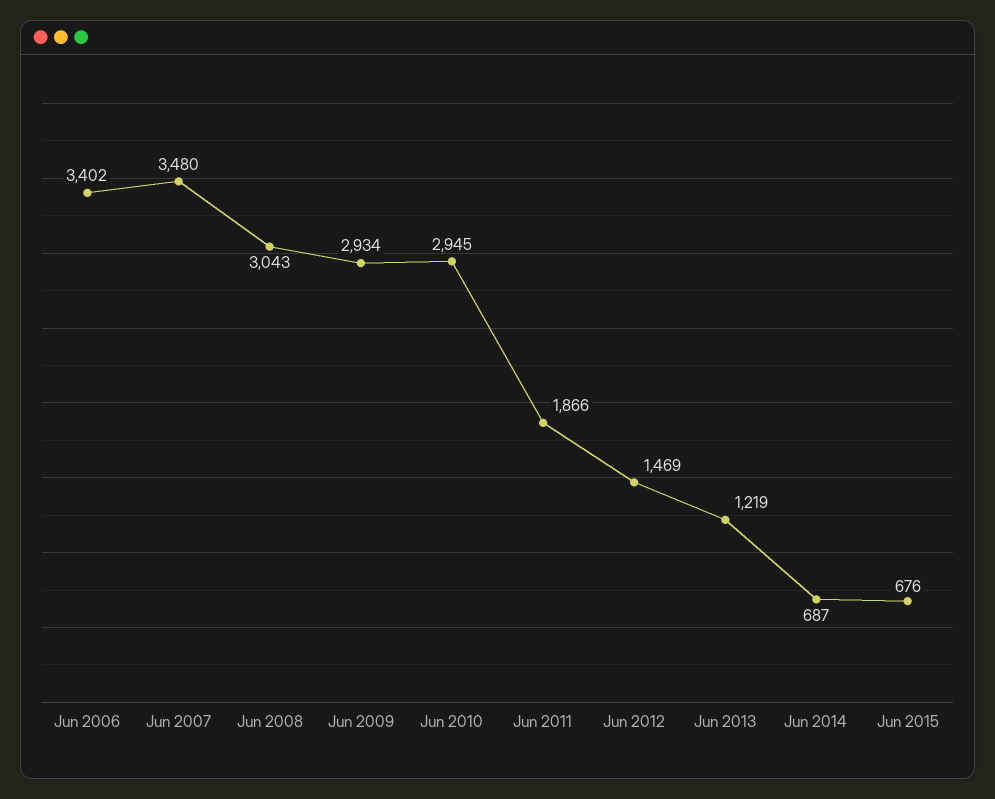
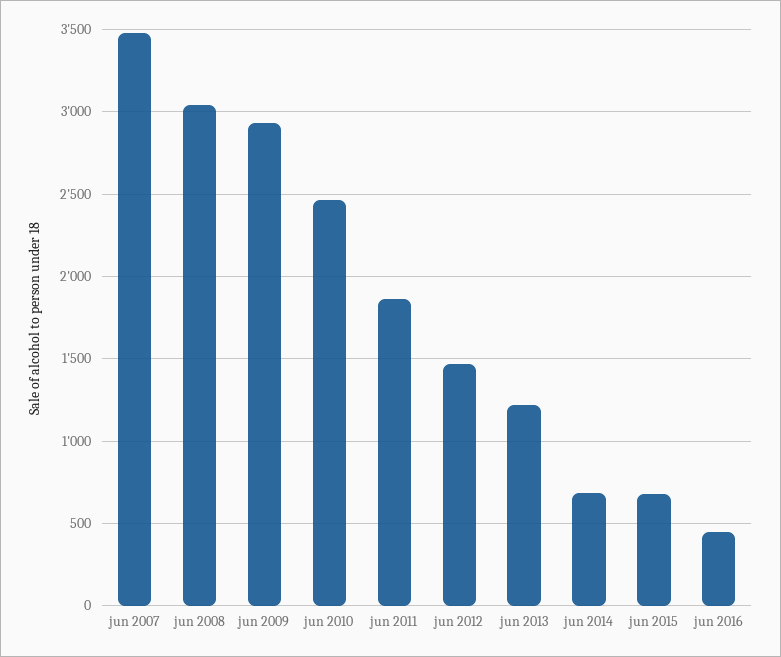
Jun 2006: 3402 -> none
Jun 2010: 2945 -> 2450
jun 2016: none -> 450

